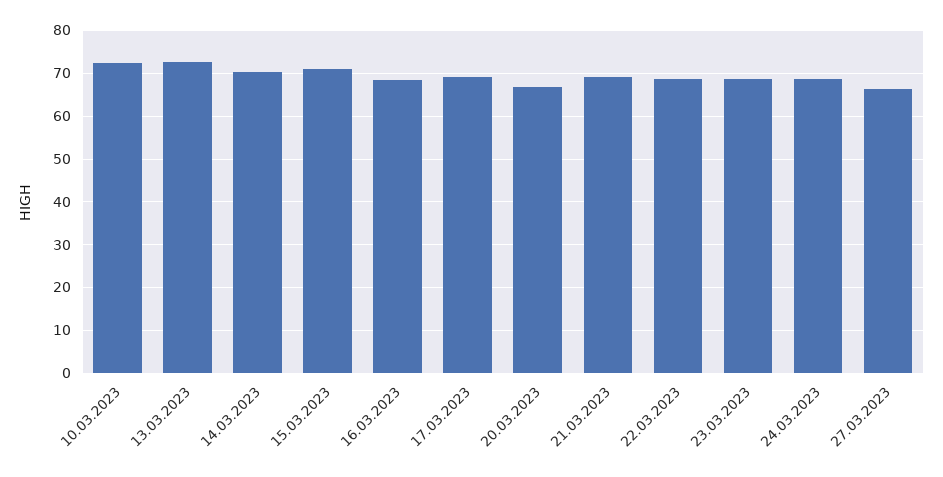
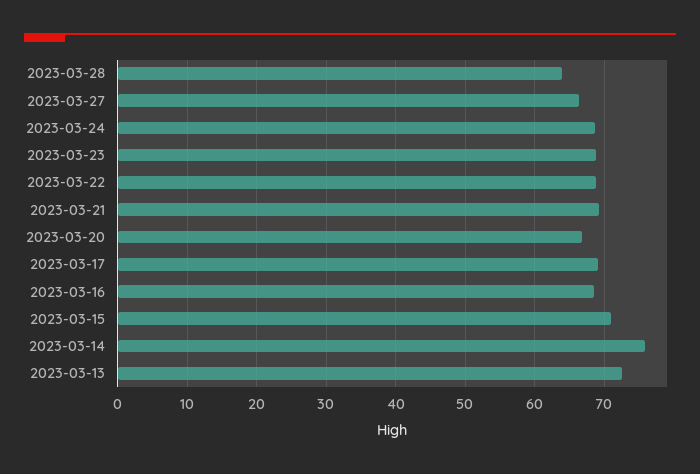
10.03.2023: 72 -> none
14.03.2023: 70 -> 76
2023-03-28: none -> 64

